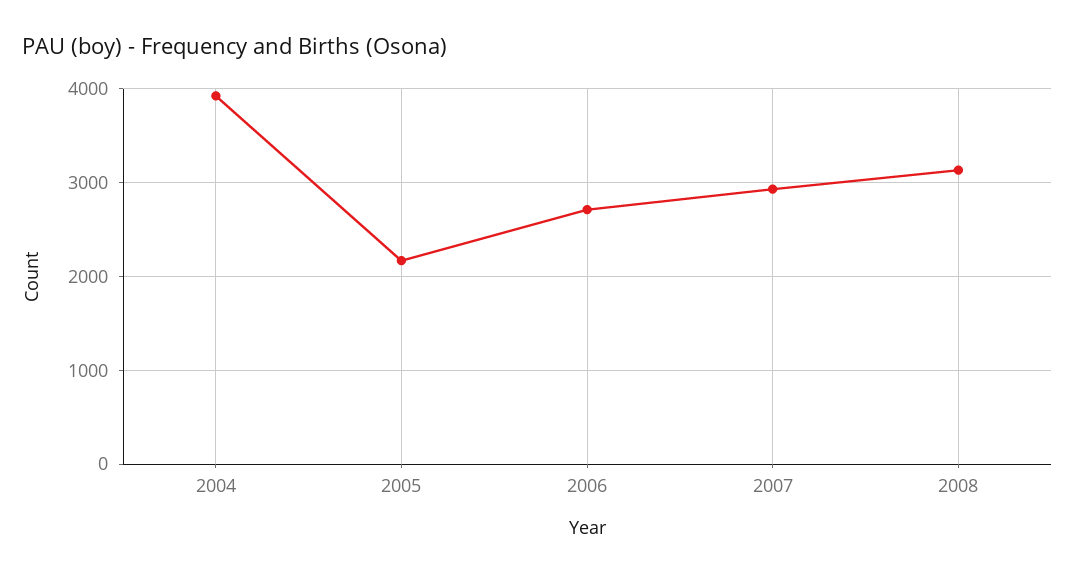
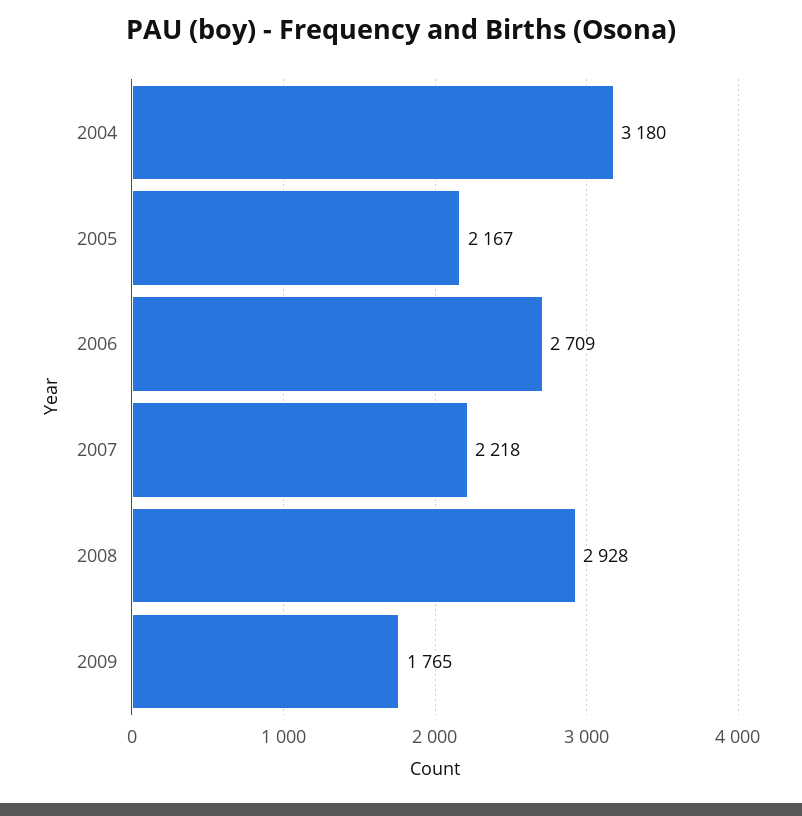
2004: 3900 -> 3180
2007: 2900 -> 2218
2008: 3100 -> 2928
2009: none -> 1765

